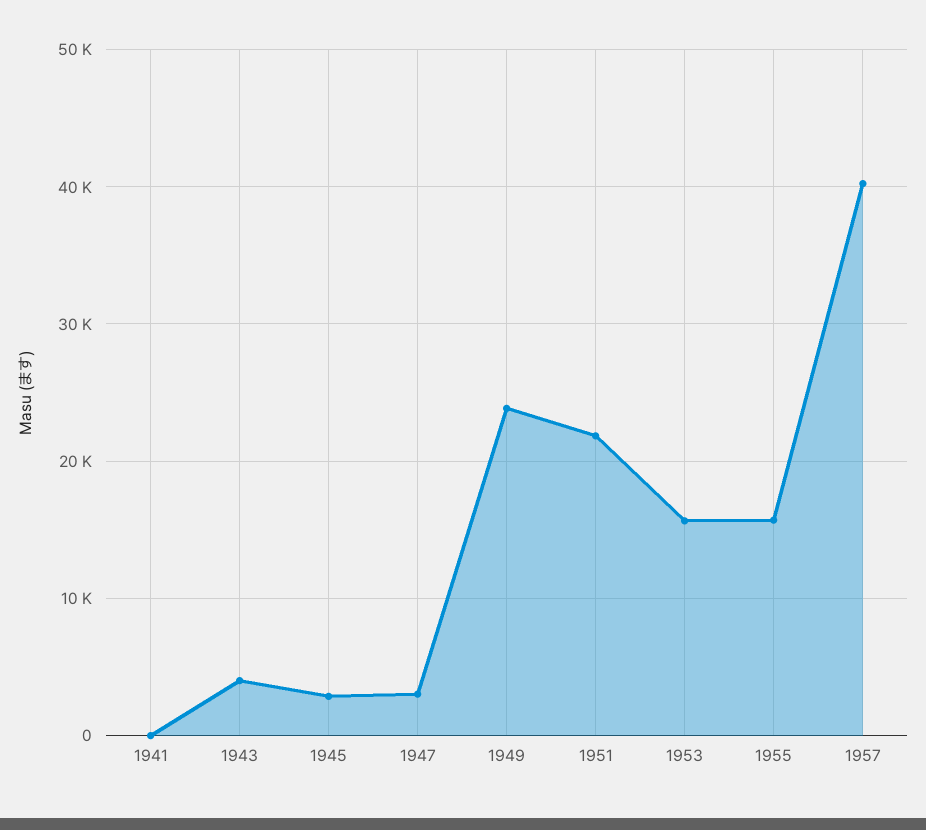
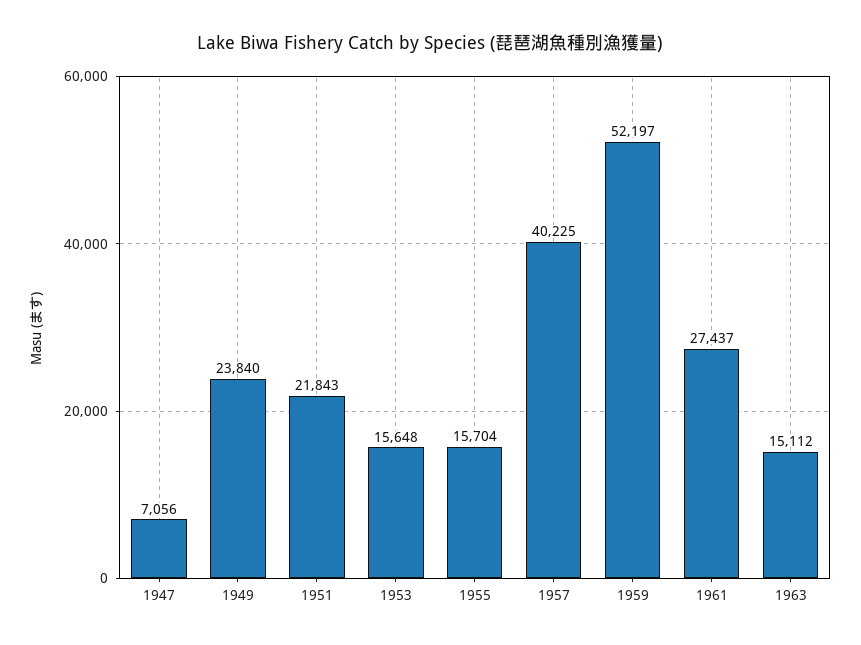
1941: 0 -> none
1943: 4000 -> none
1945: 3000 -> none
1947: 3000 -> 7056
1959: none -> 52197
1961: none -> 27437
1963: none -> 15112

